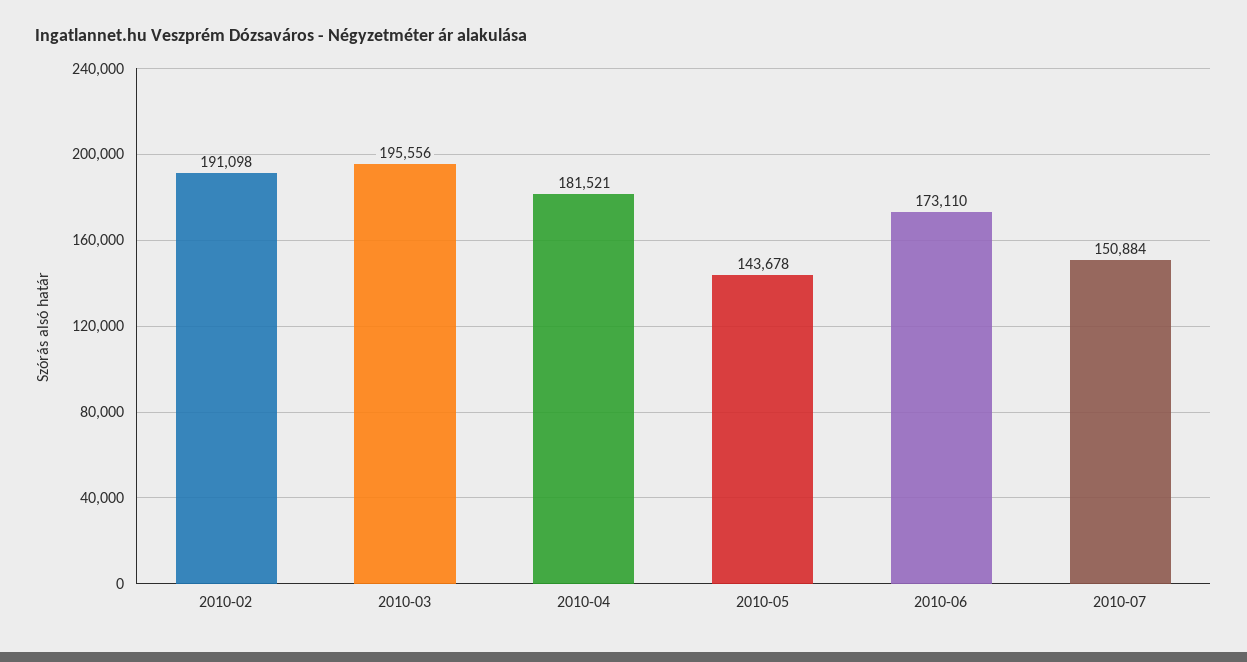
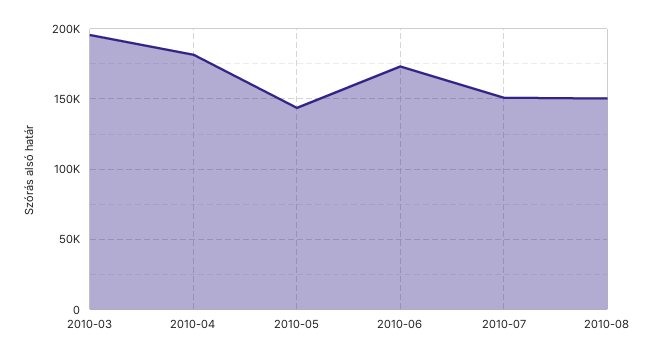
2010-02: 191098 -> none
2010-08: none -> 150000

